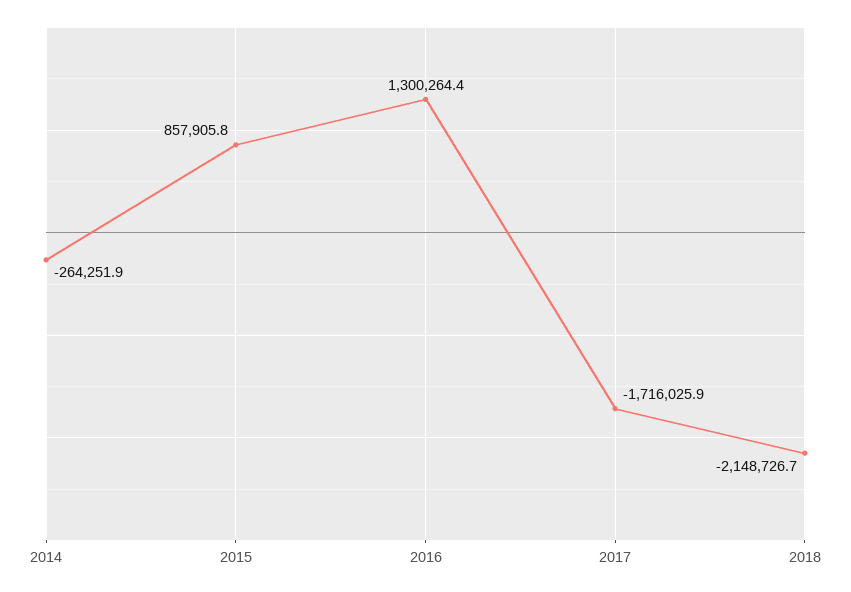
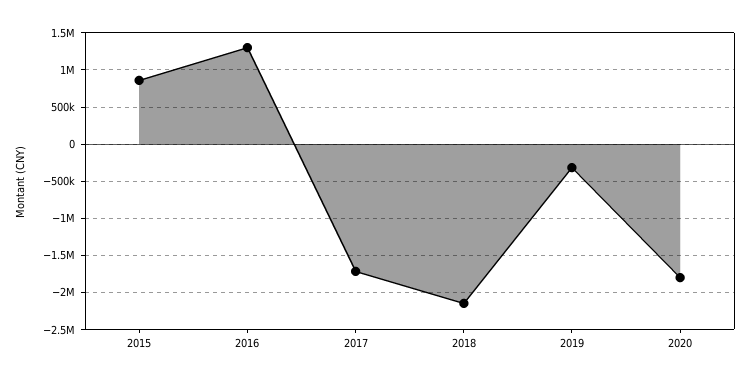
2014: -264251.9 -> none
2019: none -> -300000
2020: none -> -1800000

